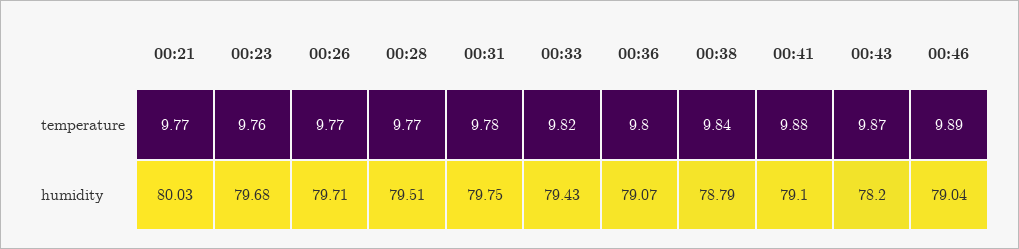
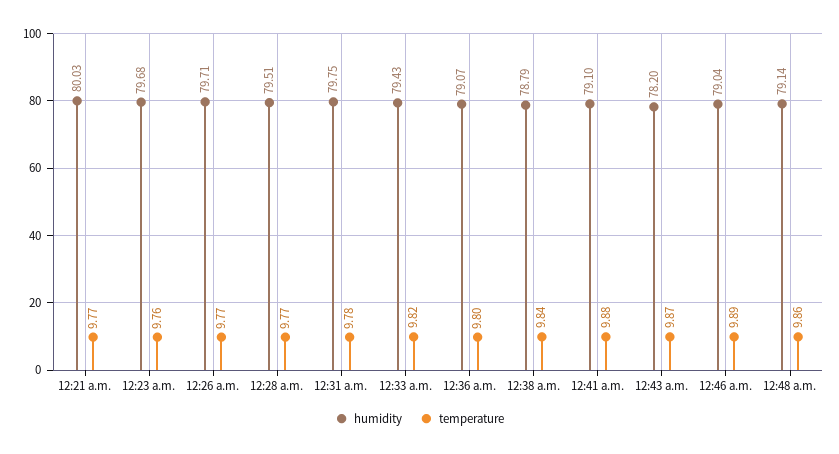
humidity, 12:48 a.m.: none -> 79.14
temperature, 12:48 a.m.: none -> 9.86

